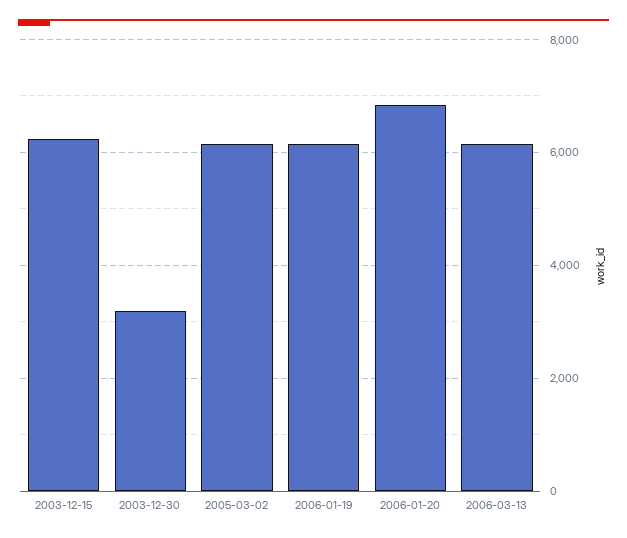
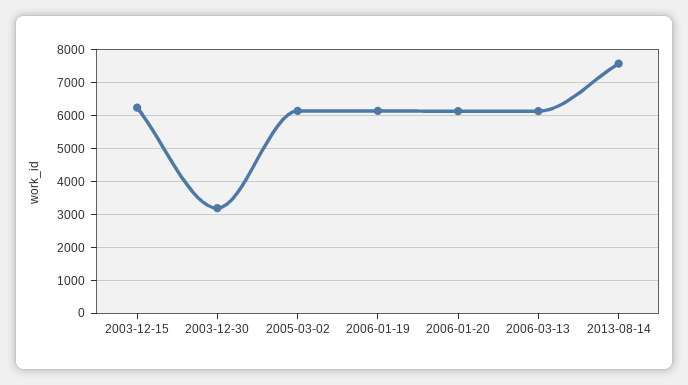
2006-01-20: 6800 -> 6200
2013-08-14: none -> 7600

